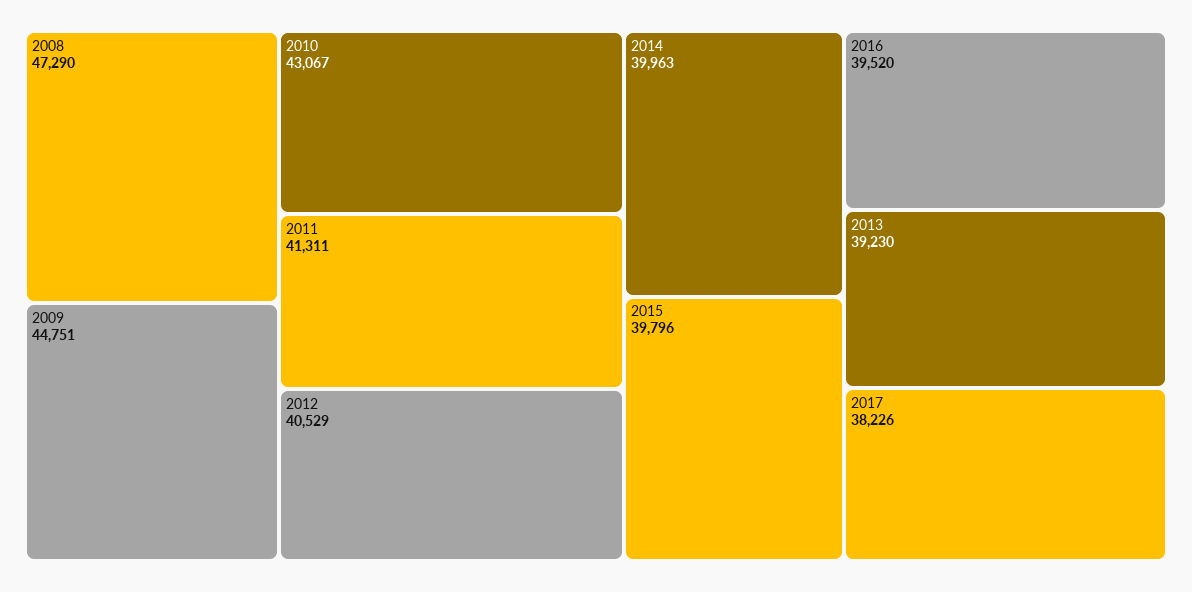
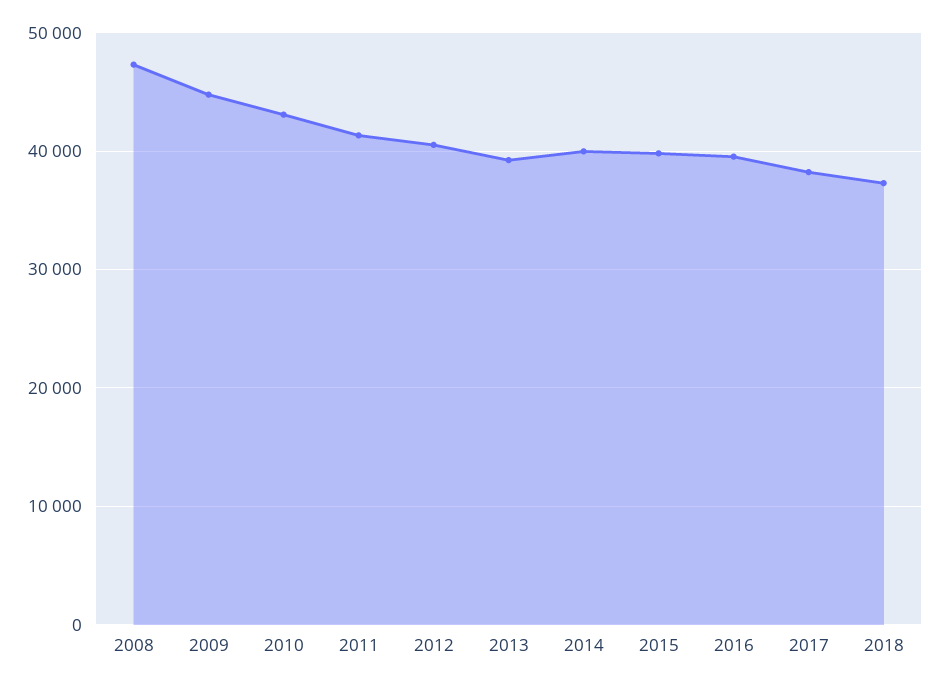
2018: none -> 37000

